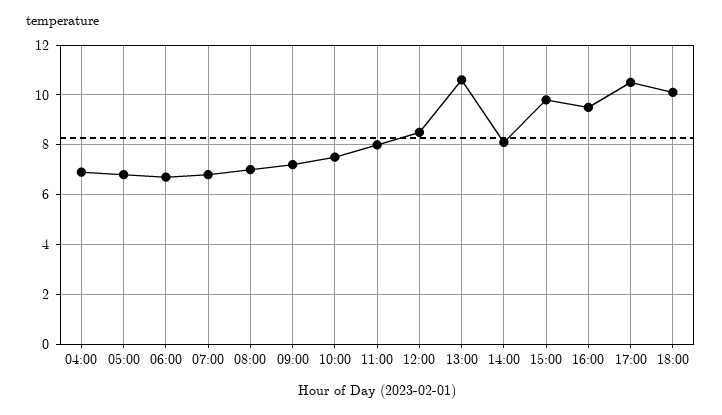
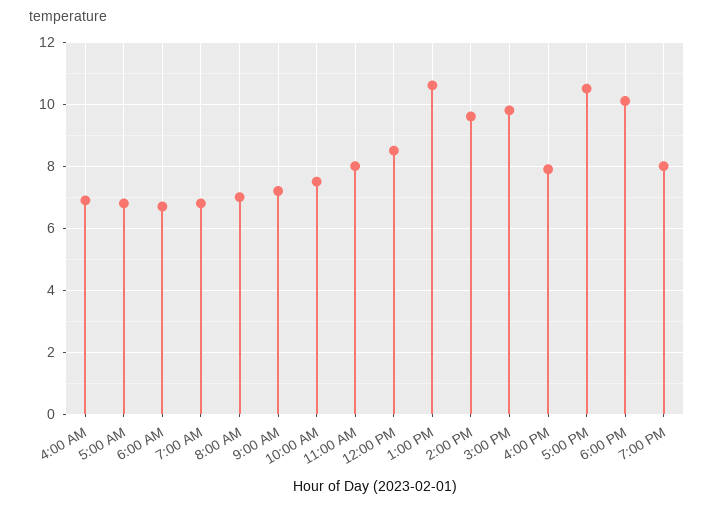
14:00: 8 -> 9.5
16:00: 9.5 -> 8
7:00 PM: none -> 8

